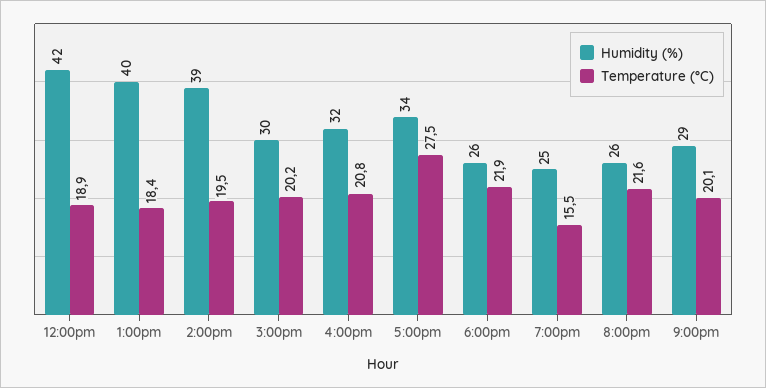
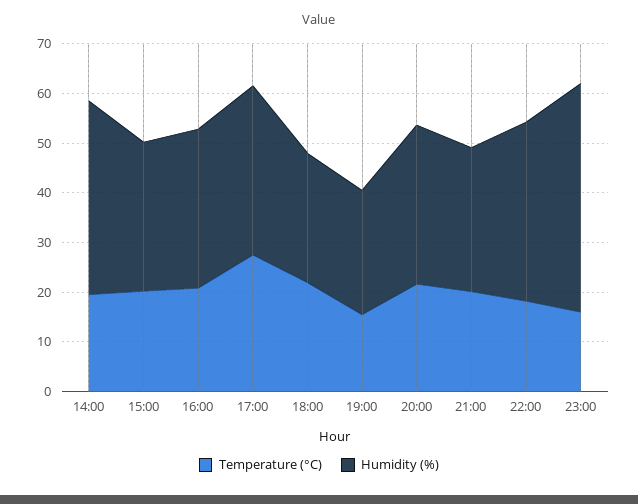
Humidity (%), 12:00pm: 42 -> none
Temperature (°C), 12:00pm: 18.9 -> none
Humidity (%), 1:00pm: 40 -> none
Temperature (°C), 1:00pm: 18.4 -> none
Humidity (%), 8:00pm: 26 -> 32
Temperature (°C), 22:00: none -> 18
Humidity (%), 22:00: none -> 36
Temperature (°C), 23:00: none -> 16
Humidity (%), 23:00: none -> 46

